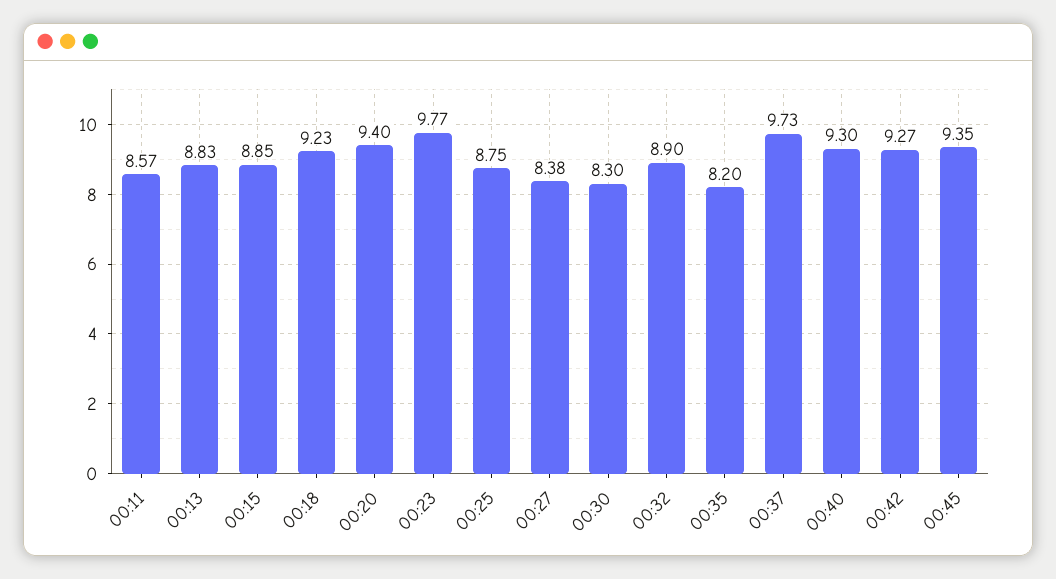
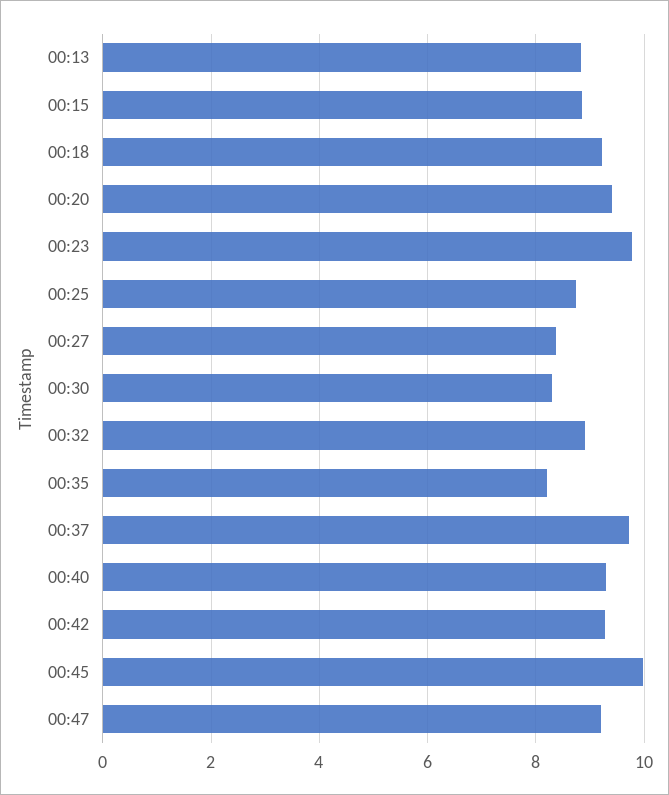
00:11: 8.57 -> none
00:45: 9.35 -> 10
00:47: none -> 9.2

